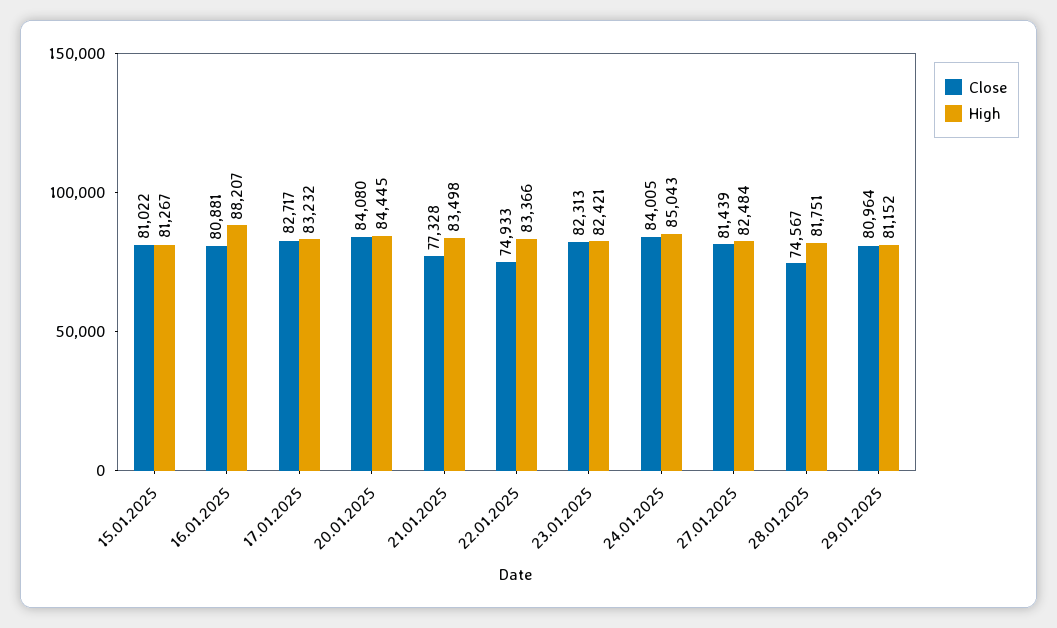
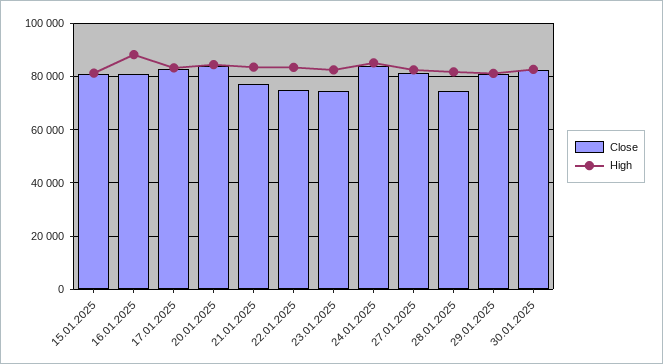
Close, 23.01.2025: 82313 -> 75000
Close, 30.01.2025: none -> 82500
High, 30.01.2025: none -> 82500

